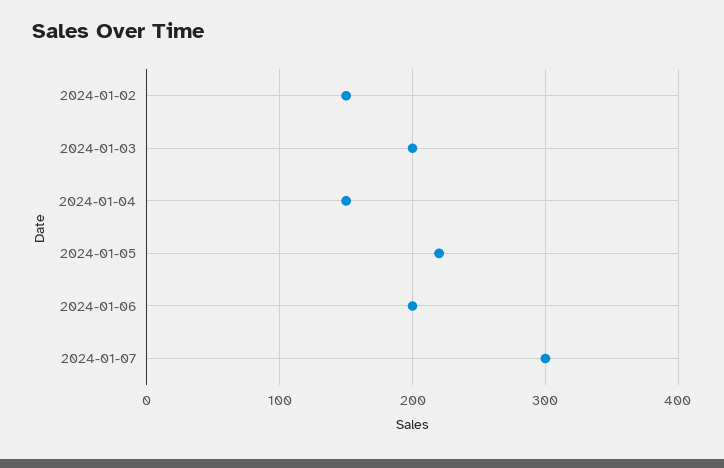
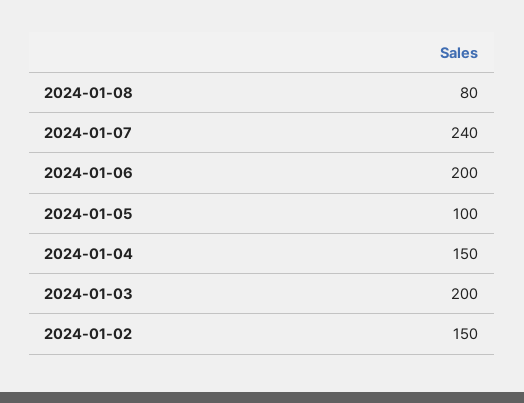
2024-01-05: 220 -> 100
2024-01-07: 300 -> 240
2024-01-08: none -> 80

